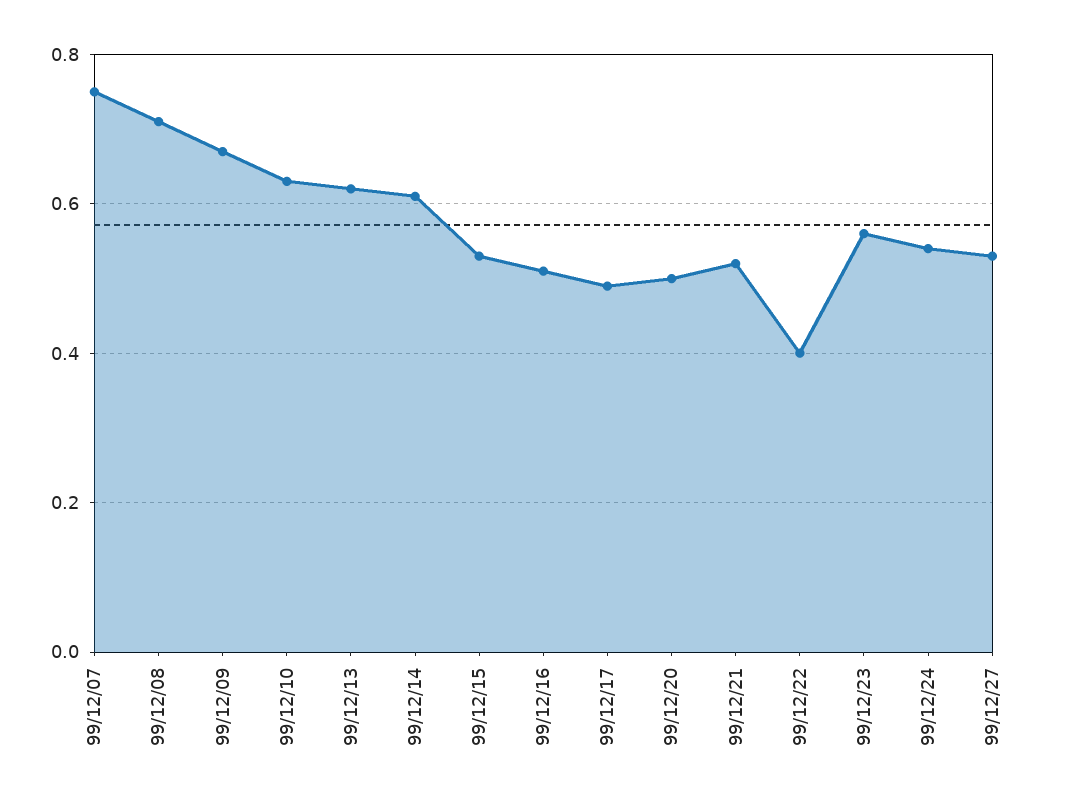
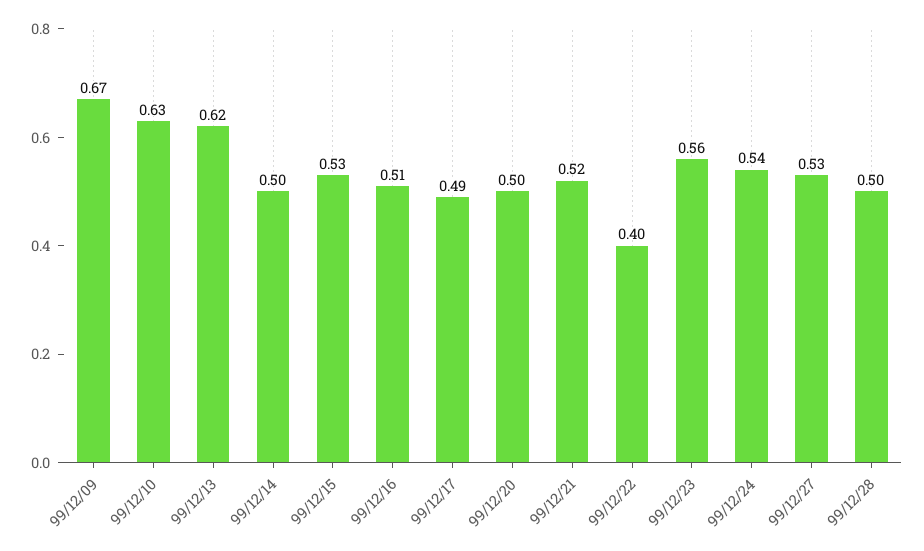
99/12/07: 0.75 -> none
99/12/08: 0.7 -> none
99/12/14: 0.6 -> 0.5
99/12/28: none -> 0.5

